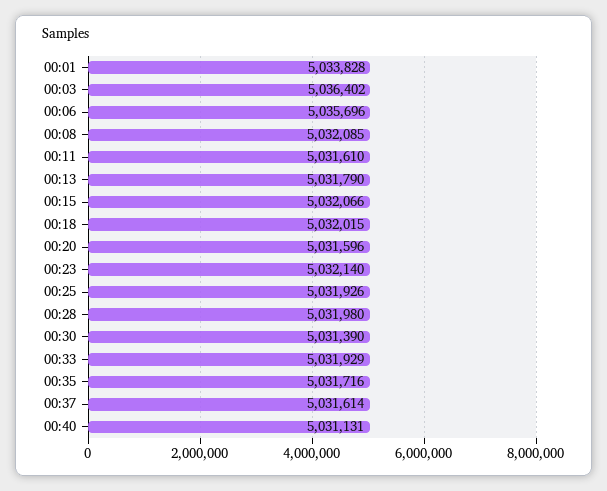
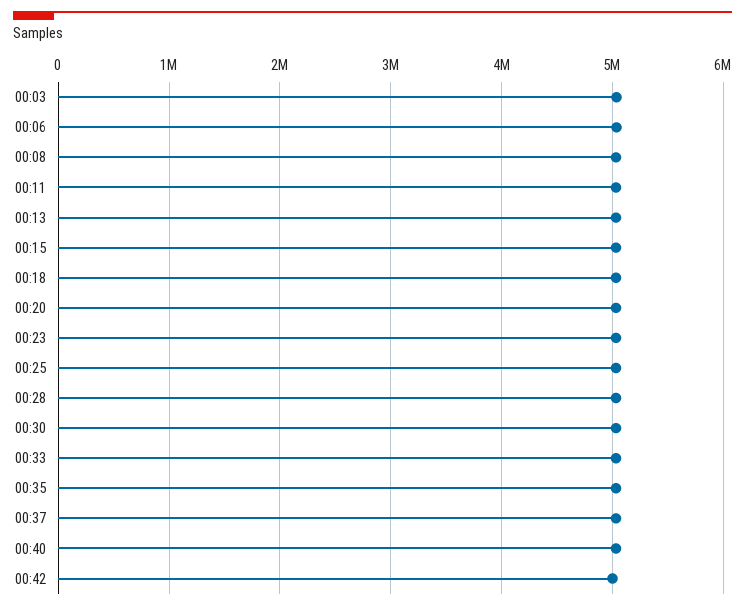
00:01: 5033828 -> none
00:42: none -> 5000000

